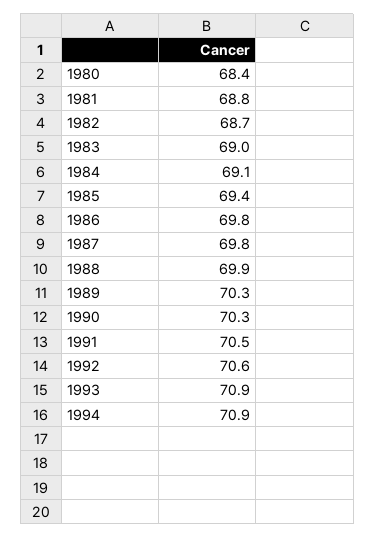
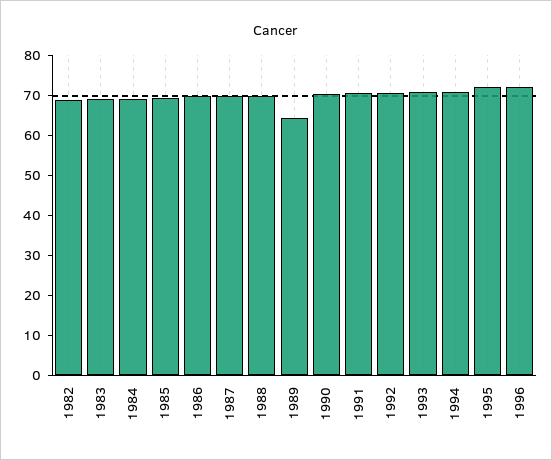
1980: 68.4 -> none
1981: 68.8 -> none
1989: 70.3 -> 64
1995: none -> 72
1996: none -> 72

